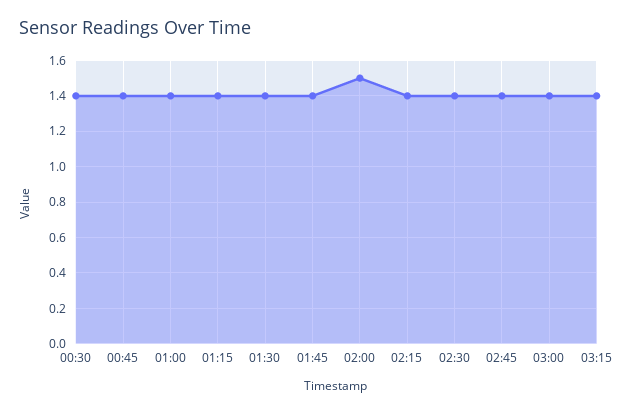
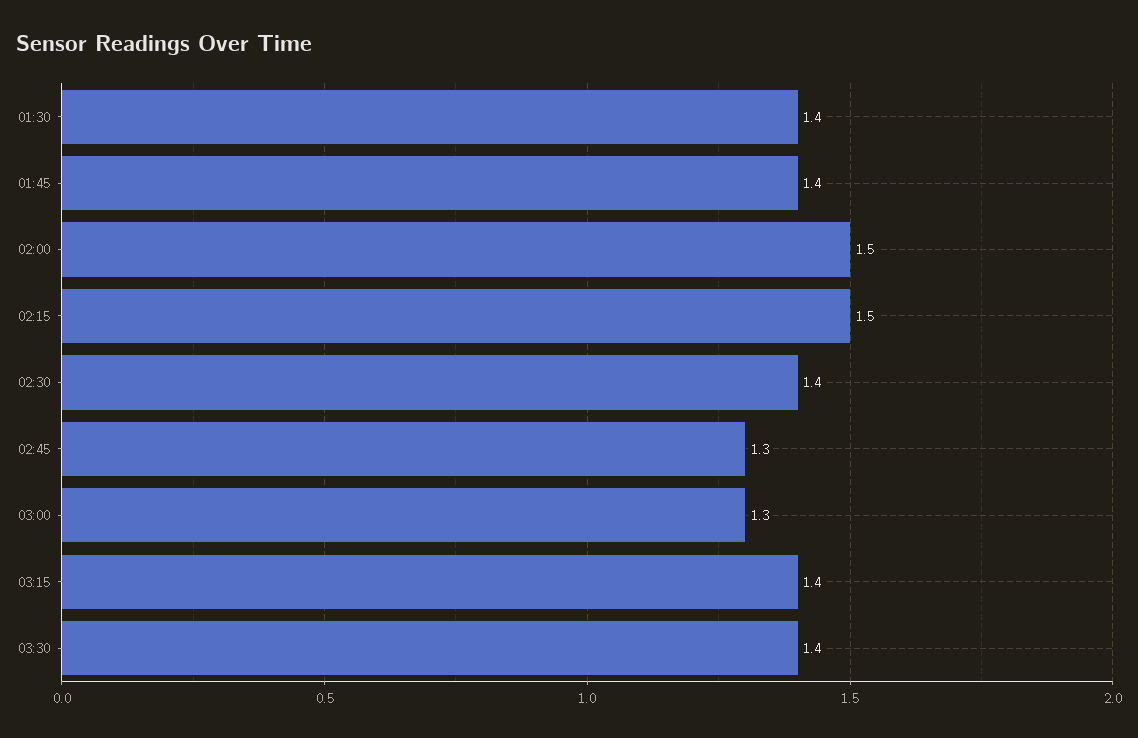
00:30: 1.4 -> none
00:45: 1.4 -> none
01:00: 1.4 -> none
01:15: 1.4 -> none
02:15: 1.4 -> 1.5
02:45: 1.4 -> 1.3
03:00: 1.4 -> 1.3
03:30: none -> 1.4

